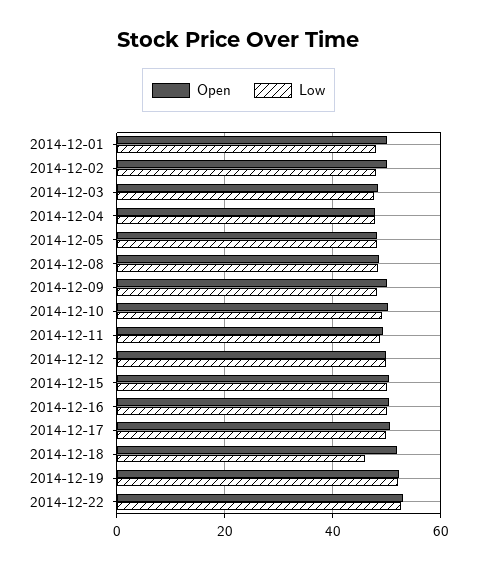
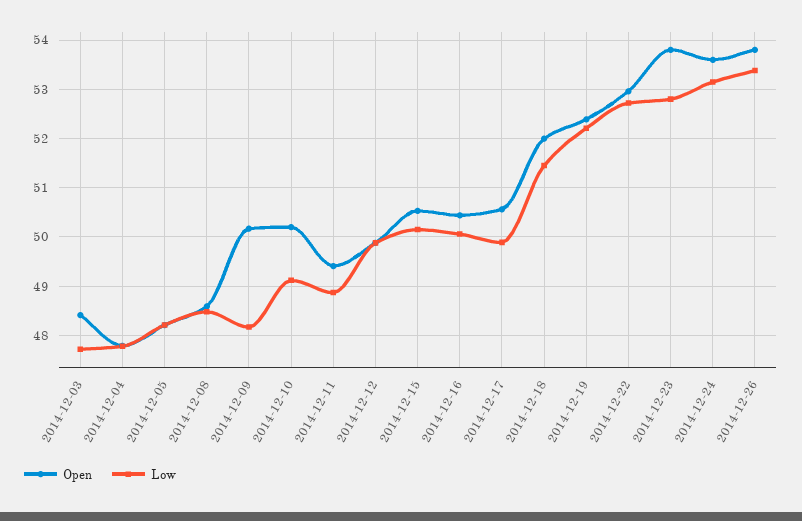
Open, 2014-12-01: 50 -> none
Low, 2014-12-01: 48 -> none
Open, 2014-12-02: 50 -> none
Low, 2014-12-02: 48 -> none
Low, 2014-12-18: 46 -> 51.4
Open, 2014-12-23: none -> 53.8
Low, 2014-12-23: none -> 52.8
Open, 2014-12-24: none -> 53.6
Low, 2014-12-24: none -> 53.2
Open, 2014-12-26: none -> 53.8
Low, 2014-12-26: none -> 53.4

